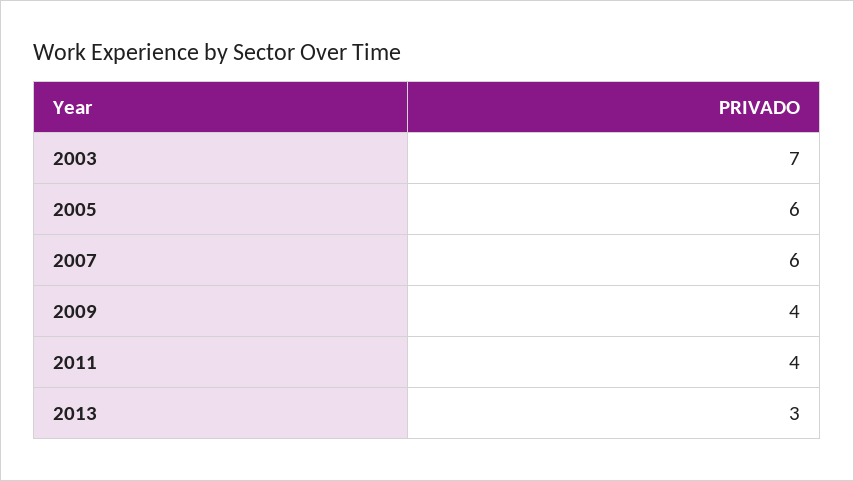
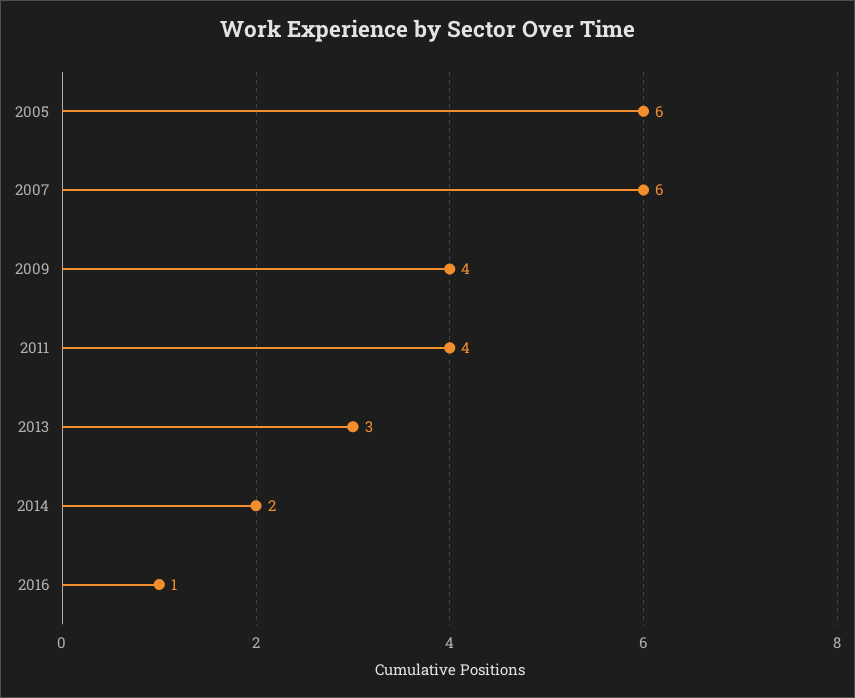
2003: 7 -> none
2014: none -> 2
2016: none -> 1

